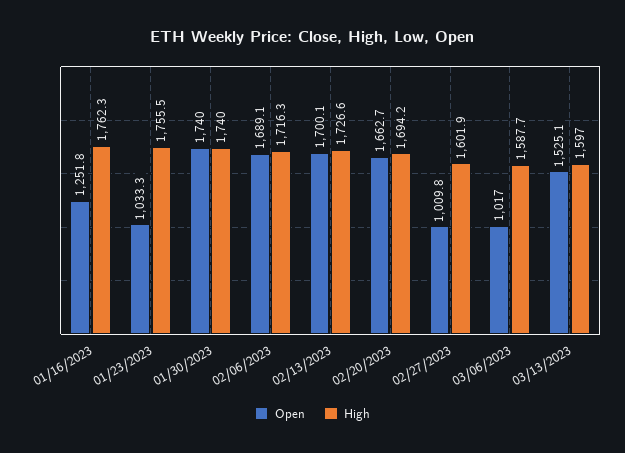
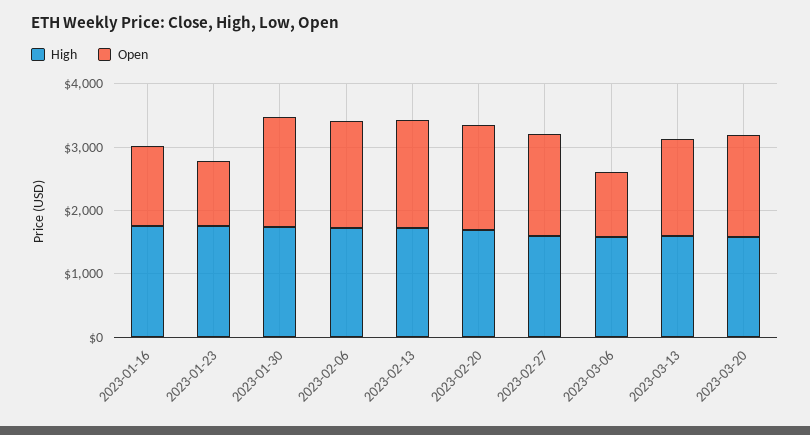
Open, 02/27/2023: 1009.8 -> 1600
High, 2023-03-20: none -> 1600
Open, 2023-03-20: none -> 1600

